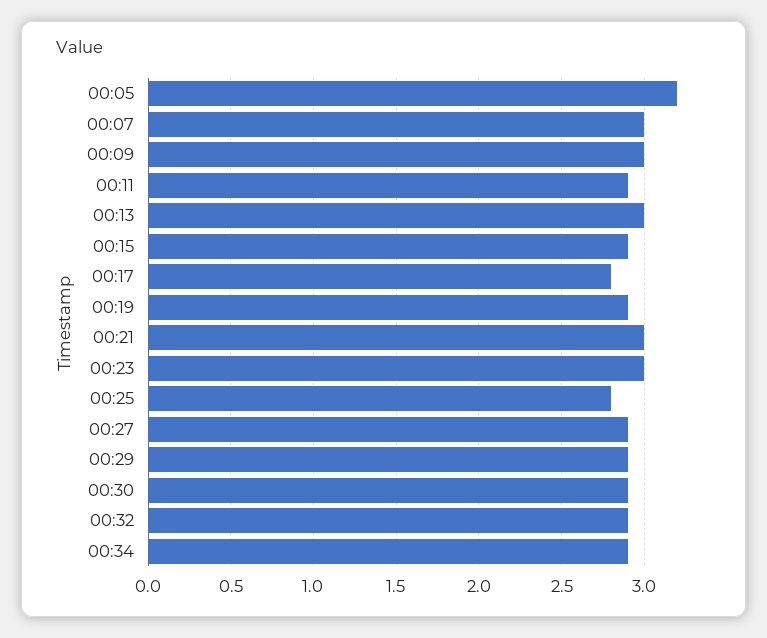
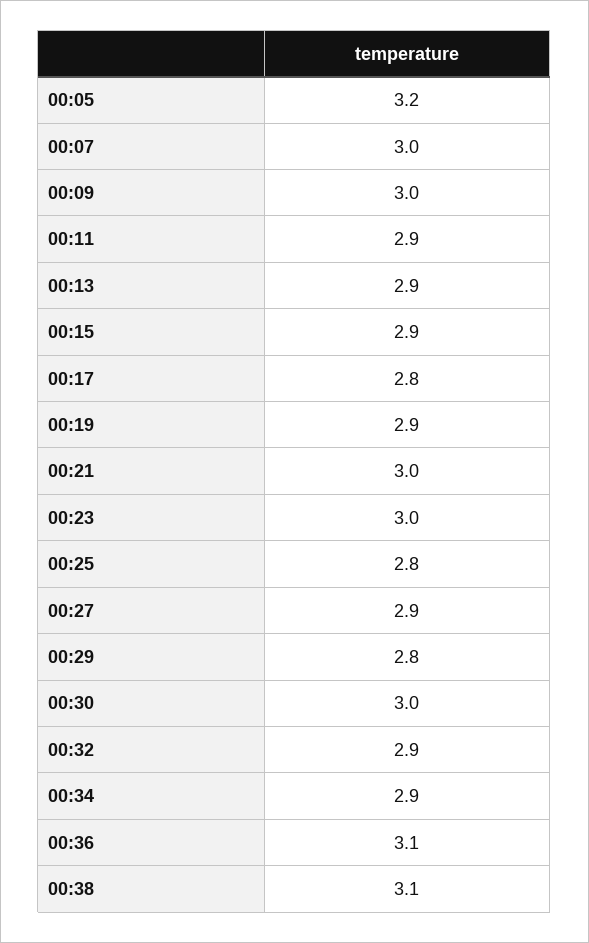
00:13: 3 -> 2.9
00:29: 2.9 -> 2.8
00:30: 2.9 -> 3
00:36: none -> 3.1
00:38: none -> 3.1

